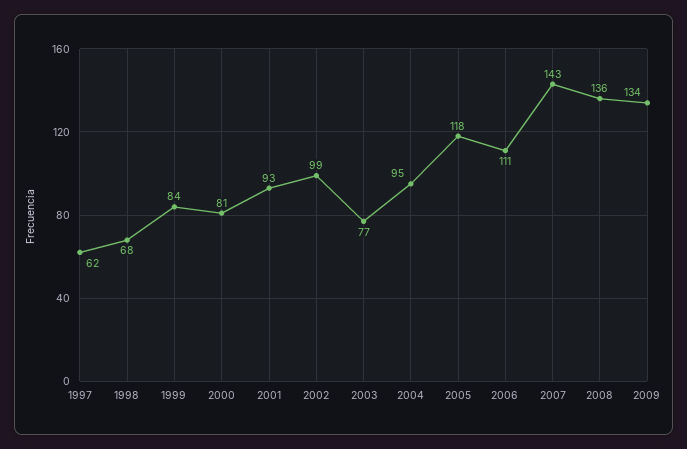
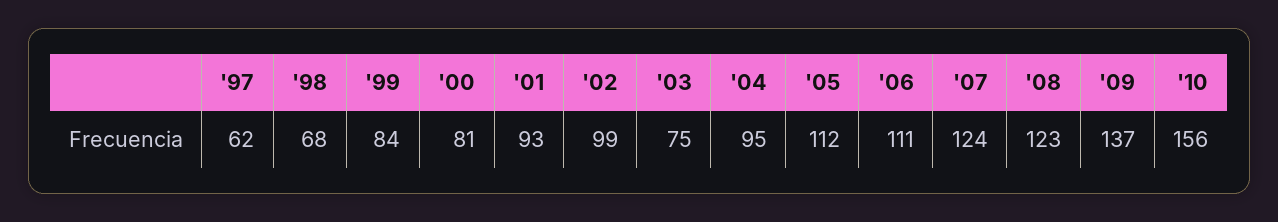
2003: 77 -> 75
2005: 118 -> 112
2007: 143 -> 124
2008: 136 -> 123
2009: 134 -> 137
'10: none -> 156

